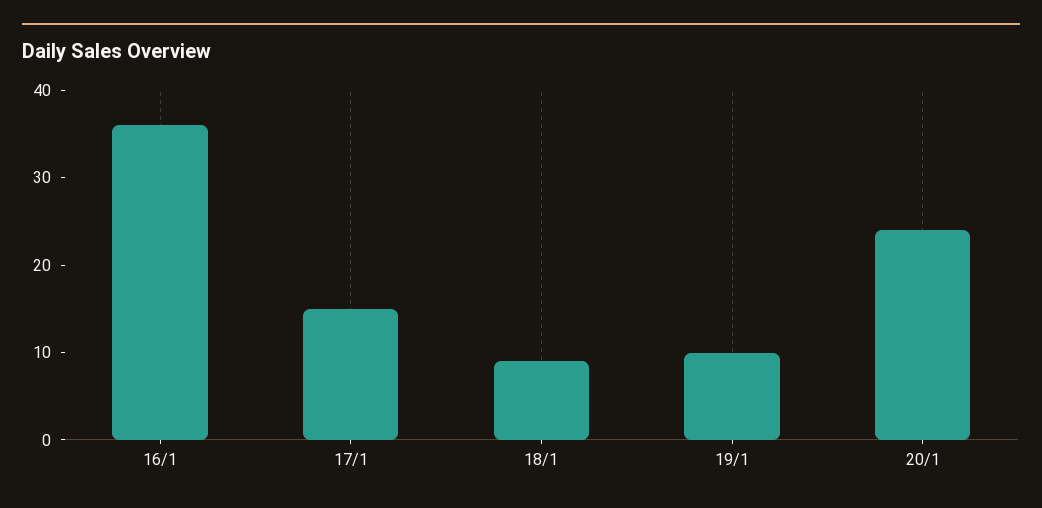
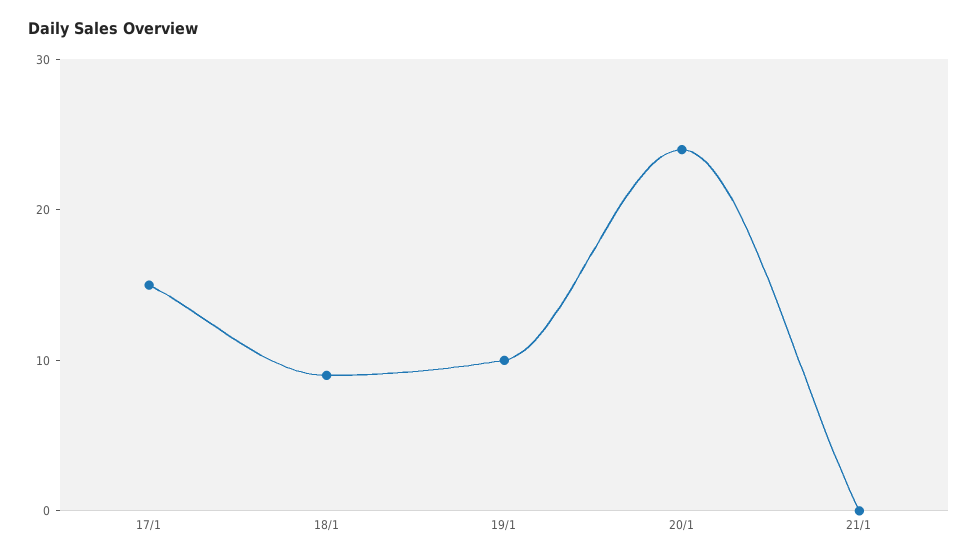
16/1: 36 -> none
21/1: none -> 0

